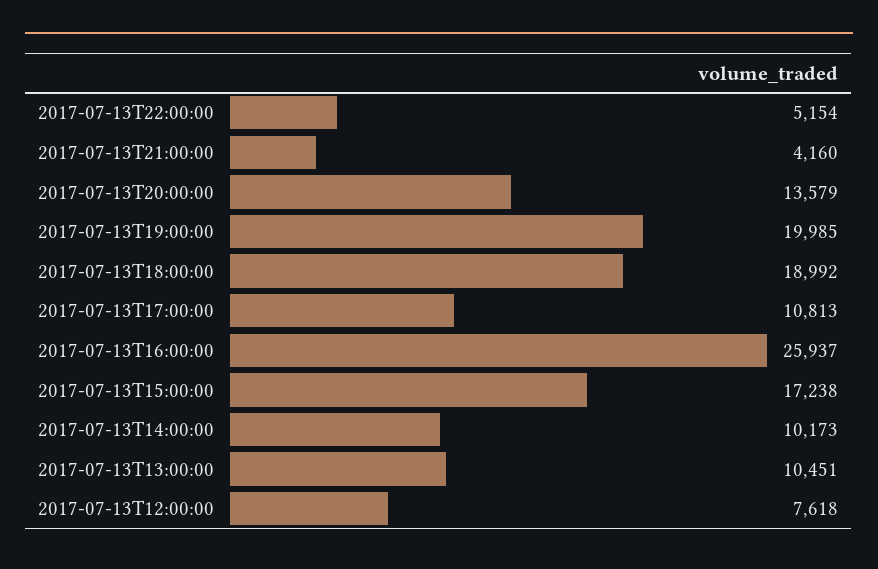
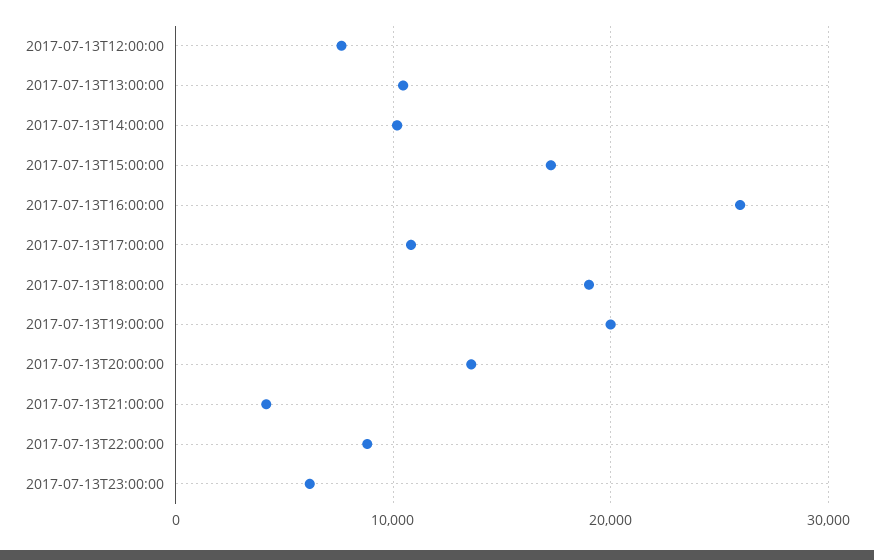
2017-07-13T22:00:00: 5154 -> 9000
2017-07-13T23:00:00: none -> 6000

